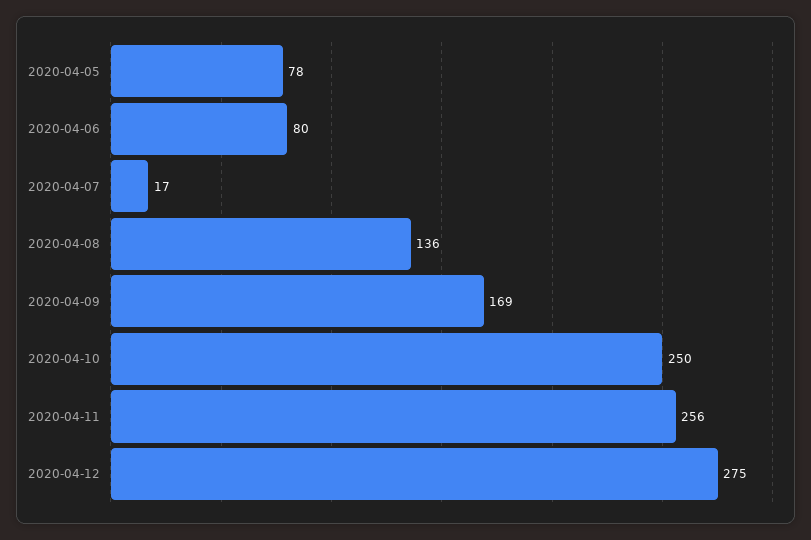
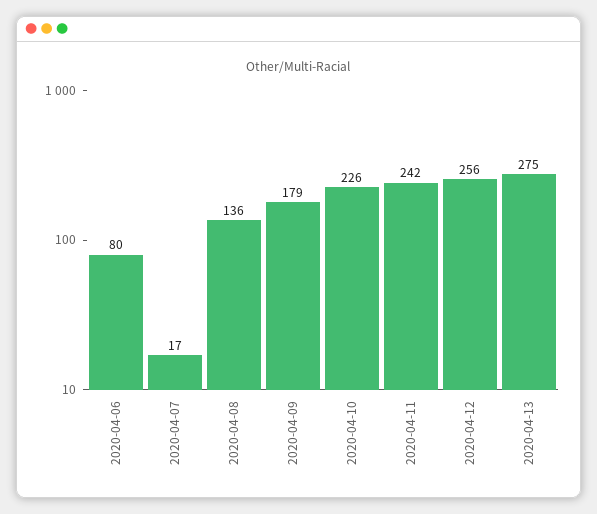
2020-04-05: 78 -> none
2020-04-09: 169 -> 179
2020-04-10: 250 -> 226
2020-04-11: 256 -> 242
2020-04-12: 275 -> 256
2020-04-13: none -> 275

